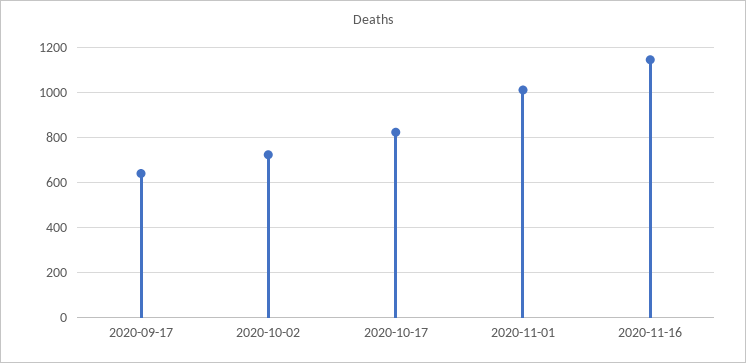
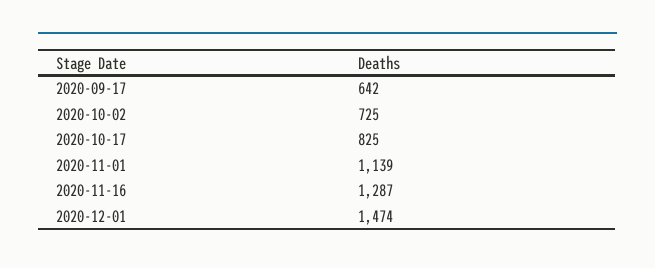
2020-11-01: 1000 -> 1139
2020-11-16: 1150 -> 1287
2020-12-01: none -> 1474

